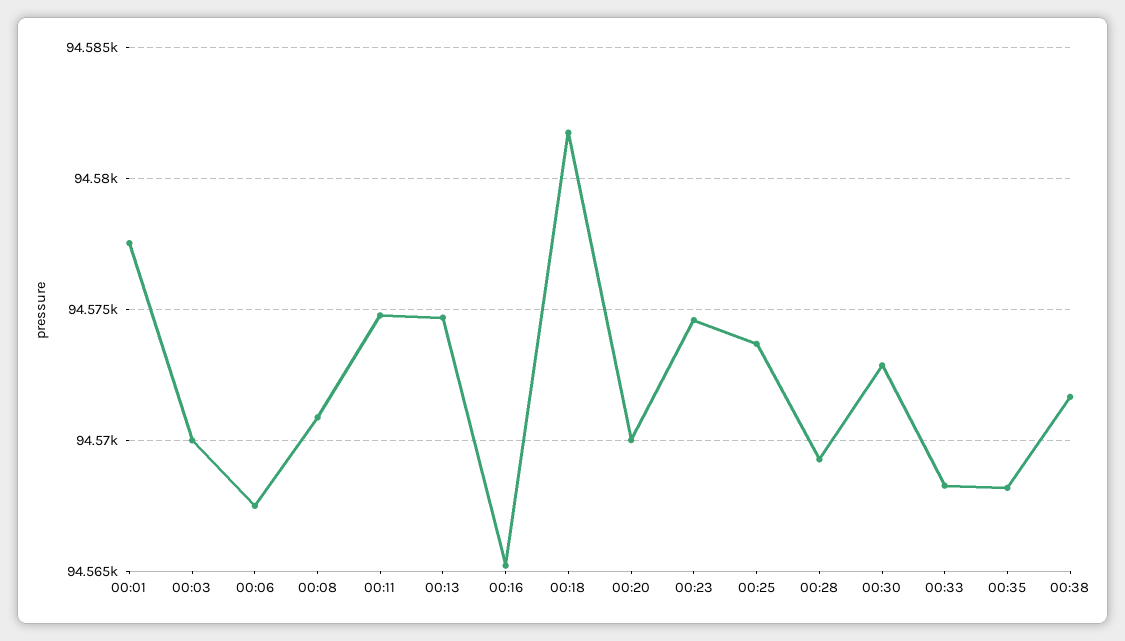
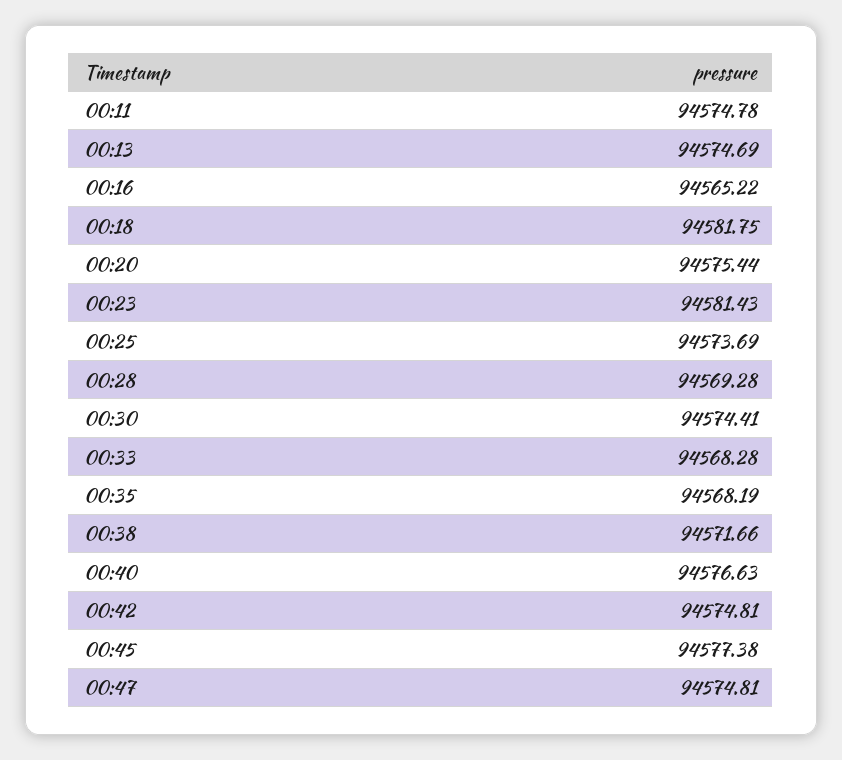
00:01: 94577.5 -> none
00:03: 94570 -> none
00:06: 94567.5 -> none
00:08: 94571 -> none
00:20: 94570 -> 94575.44
00:23: 94574.5 -> 94581.43
00:30: 94573 -> 94574.41
00:40: none -> 94576.63
00:42: none -> 94574.81
00:45: none -> 94577.38
00:47: none -> 94574.81

